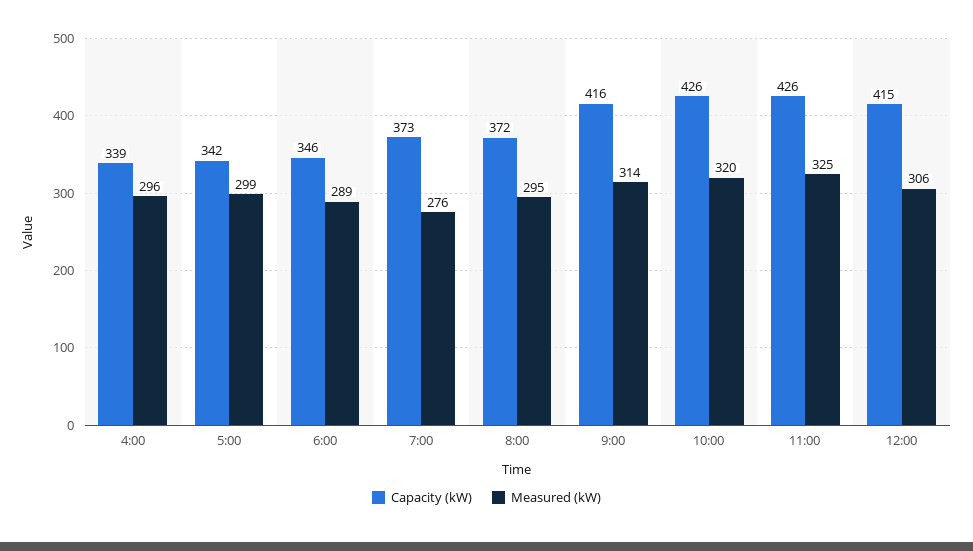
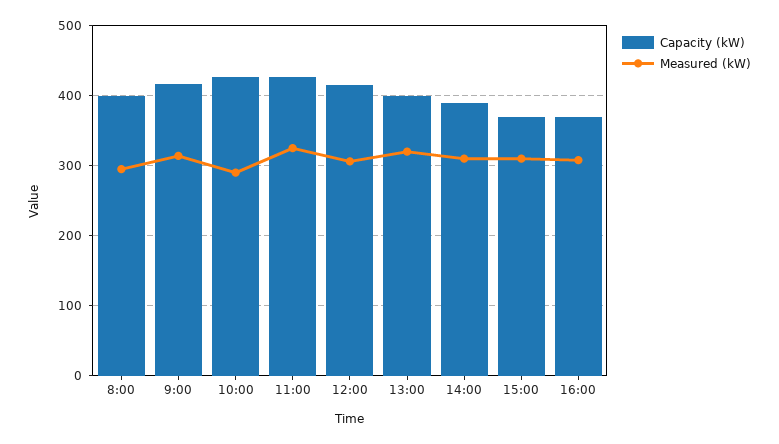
Capacity (kW), 4:00: 339 -> none
Measured (kW), 4:00: 296 -> none
Capacity (kW), 5:00: 342 -> none
Measured (kW), 5:00: 299 -> none
Capacity (kW), 6:00: 346 -> none
Measured (kW), 6:00: 289 -> none
Capacity (kW), 7:00: 373 -> none
Measured (kW), 7:00: 276 -> none
Capacity (kW), 8:00: 372 -> 400
Measured (kW), 10:00: 320 -> 290
Capacity (kW), 13:00: none -> 400
Measured (kW), 13:00: none -> 320
Capacity (kW), 14:00: none -> 390
Measured (kW), 14:00: none -> 310
Capacity (kW), 15:00: none -> 370
Measured (kW), 15:00: none -> 310
Capacity (kW), 16:00: none -> 370
Measured (kW), 16:00: none -> 310

